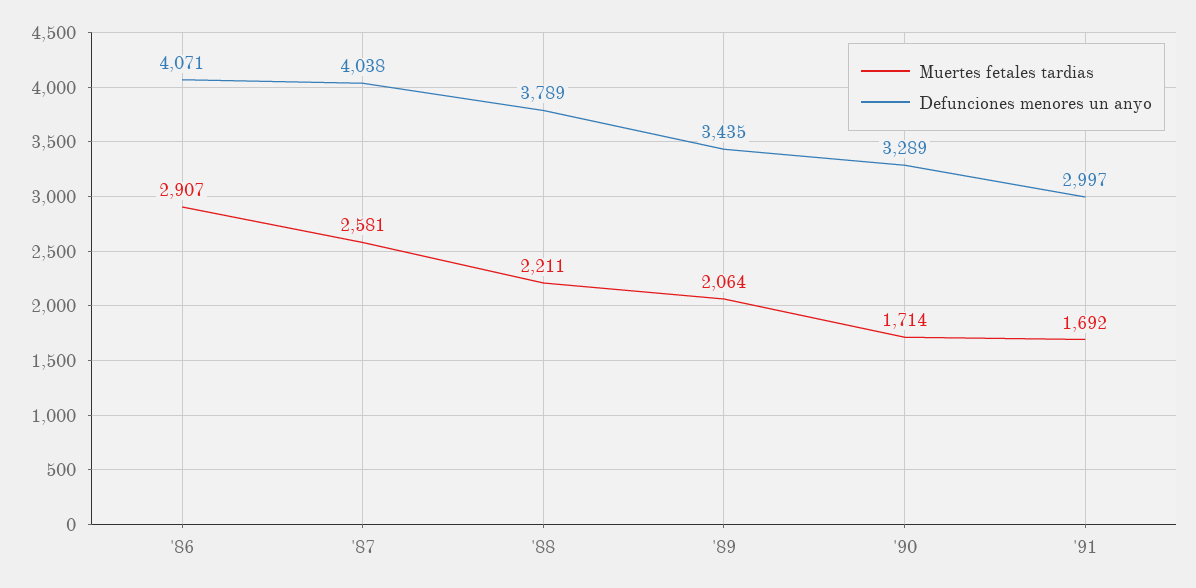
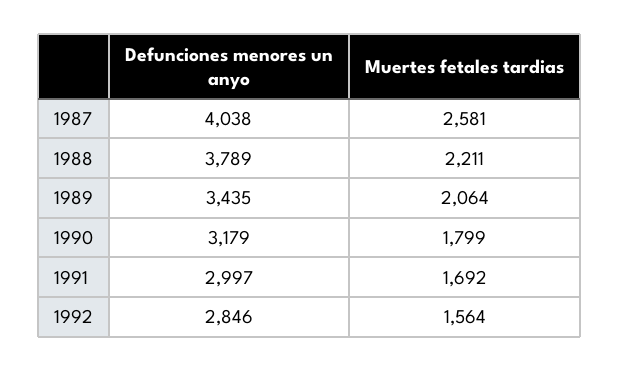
Muertes fetales tardias, '86: 2907 -> none
Defunciones menores un anyo, '86: 4071 -> none
Muertes fetales tardias, '90: 1714 -> 1799
Defunciones menores un anyo, '90: 3289 -> 3179
Defunciones menores un anyo, 1992: none -> 2846
Muertes fetales tardias, 1992: none -> 1564

